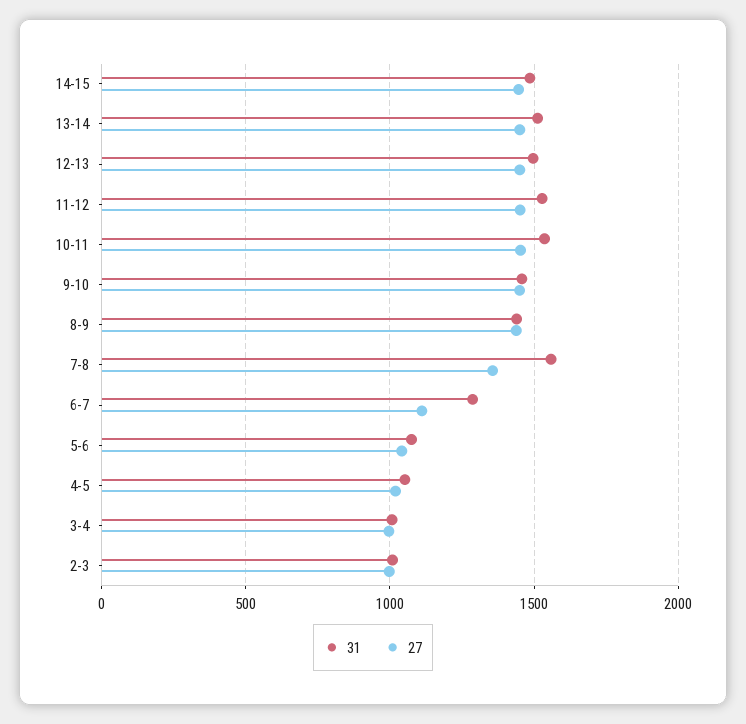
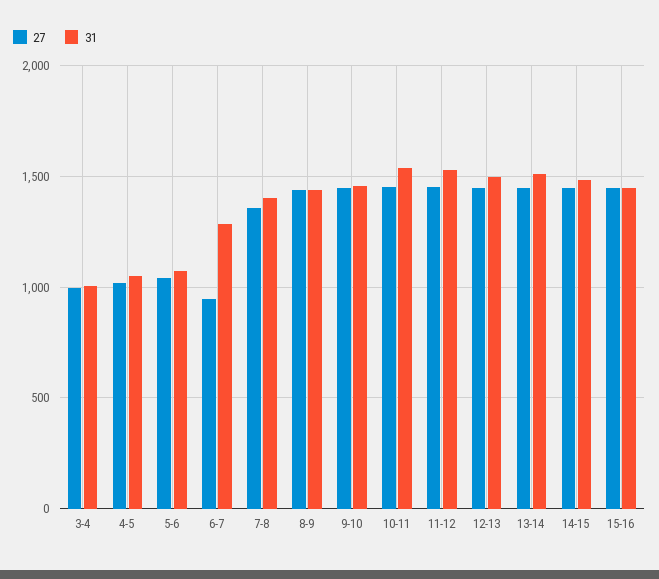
31, 7-8: 1550 -> 1400
27, 6-7: 1100 -> 950
31, 2-3: 1000 -> none
27, 2-3: 1000 -> none
27, 15-16: none -> 1450
31, 15-16: none -> 1450

